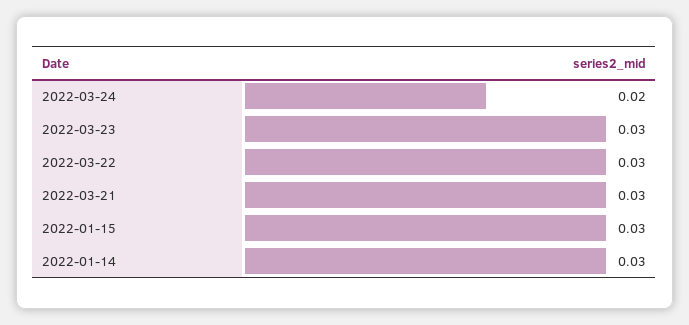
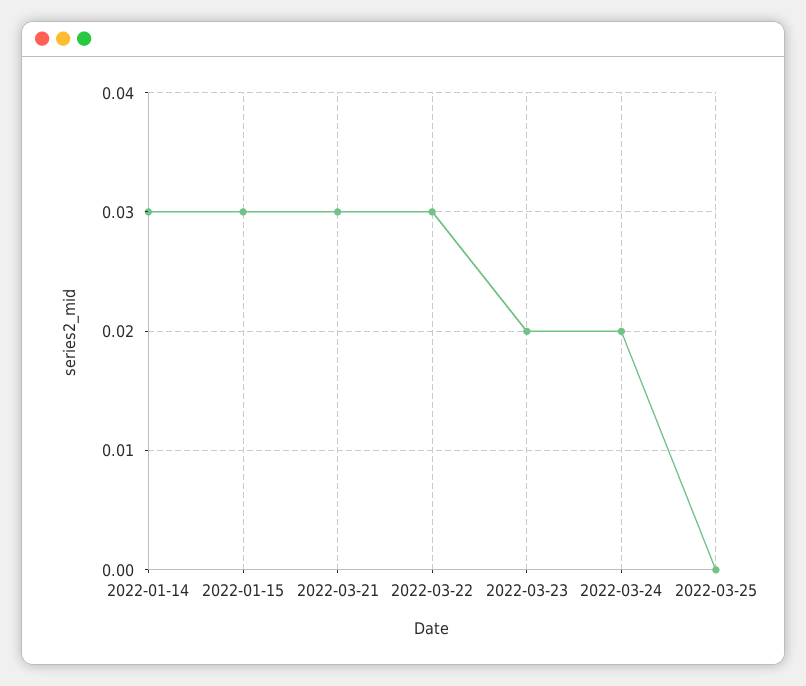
2022-03-23: 0.03 -> 0.02
2022-03-25: none -> 0

